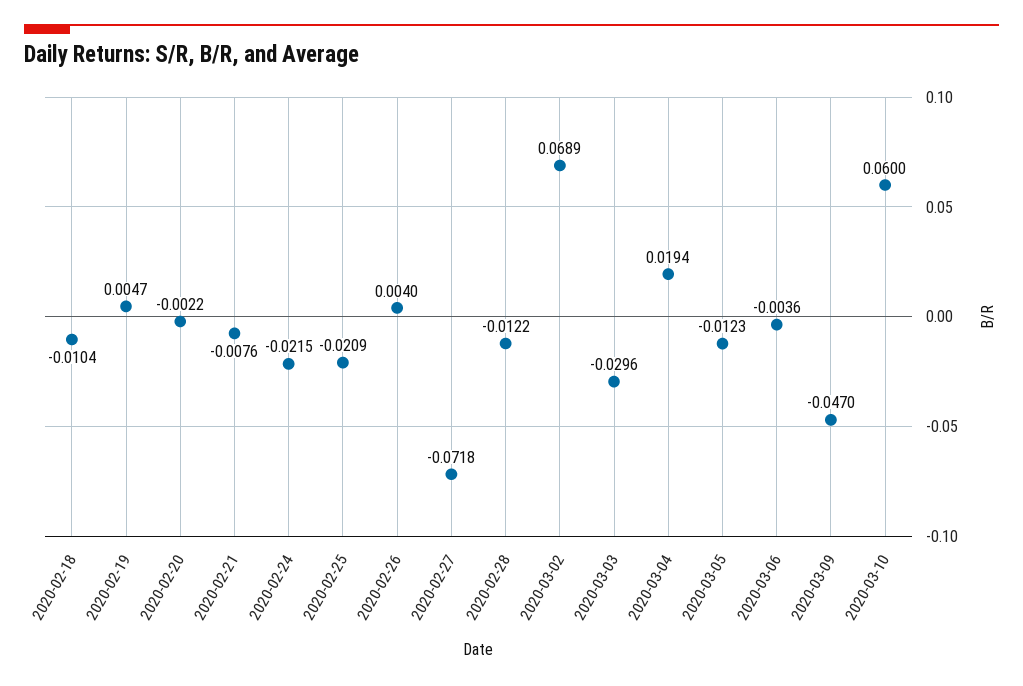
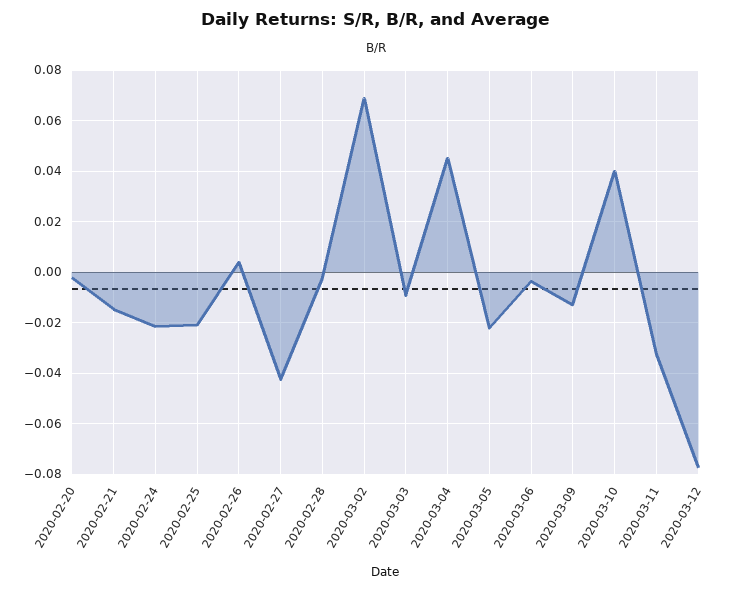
2020-02-18: -0.0104 -> none
2020-02-19: 0.0047 -> none
2020-02-21: -0.0076 -> -0.015
2020-02-27: -0.0718 -> -0.0425
2020-02-28: -0.0122 -> -0.0025
2020-03-03: -0.0296 -> -0.01
2020-03-04: 0.0194 -> 0.045
2020-03-05: -0.0123 -> -0.0225
2020-03-09: -0.047 -> -0.0125
2020-03-10: 0.06 -> 0.04
2020-03-11: none -> -0.0325
2020-03-12: none -> -0.0775

